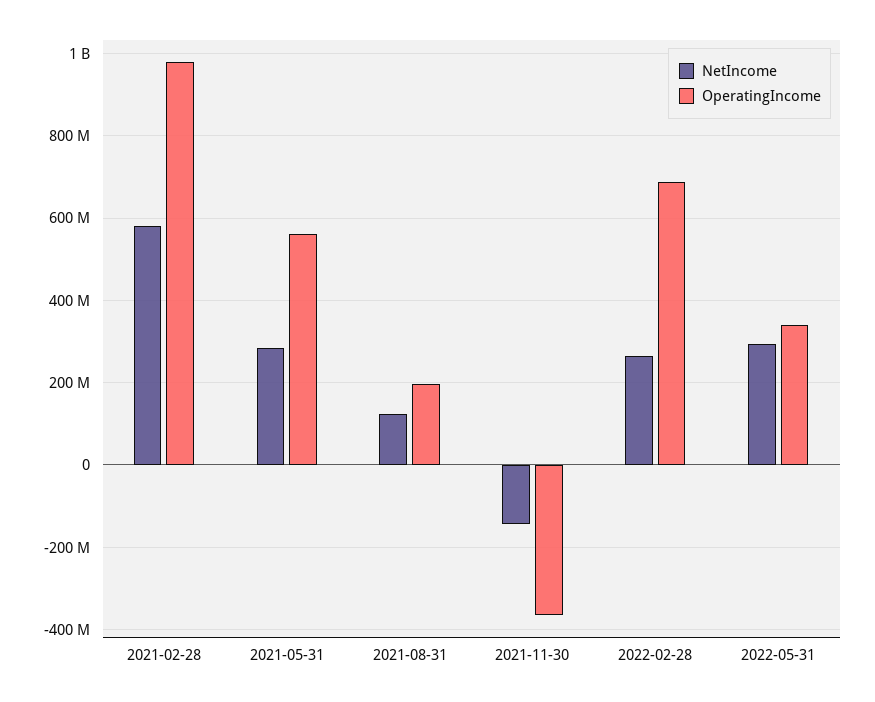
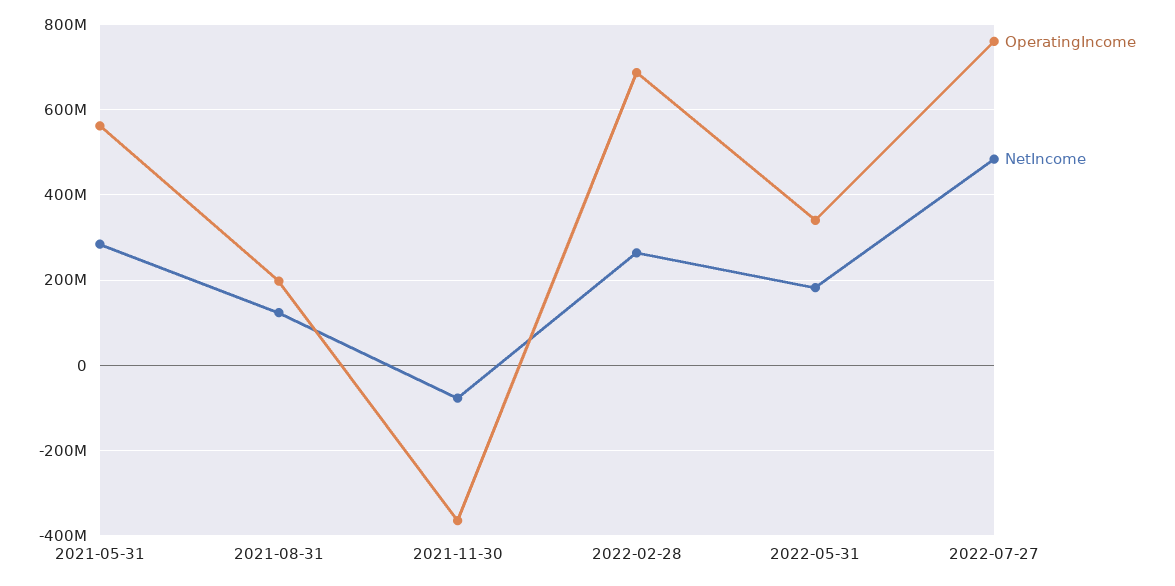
NetIncome, 2021-02-28: 580000000 -> none
OperatingIncome, 2021-02-28: 980000000 -> none
NetIncome, 2021-11-30: -140000000 -> -80000000
NetIncome, 2022-05-31: 300000000 -> 180000000
OperatingIncome, 2022-07-27: none -> 760000000
NetIncome, 2022-07-27: none -> 480000000

